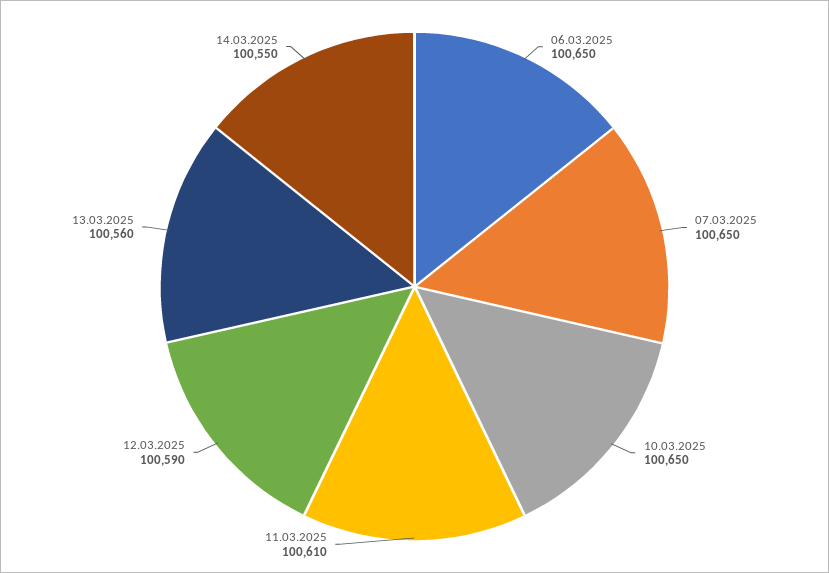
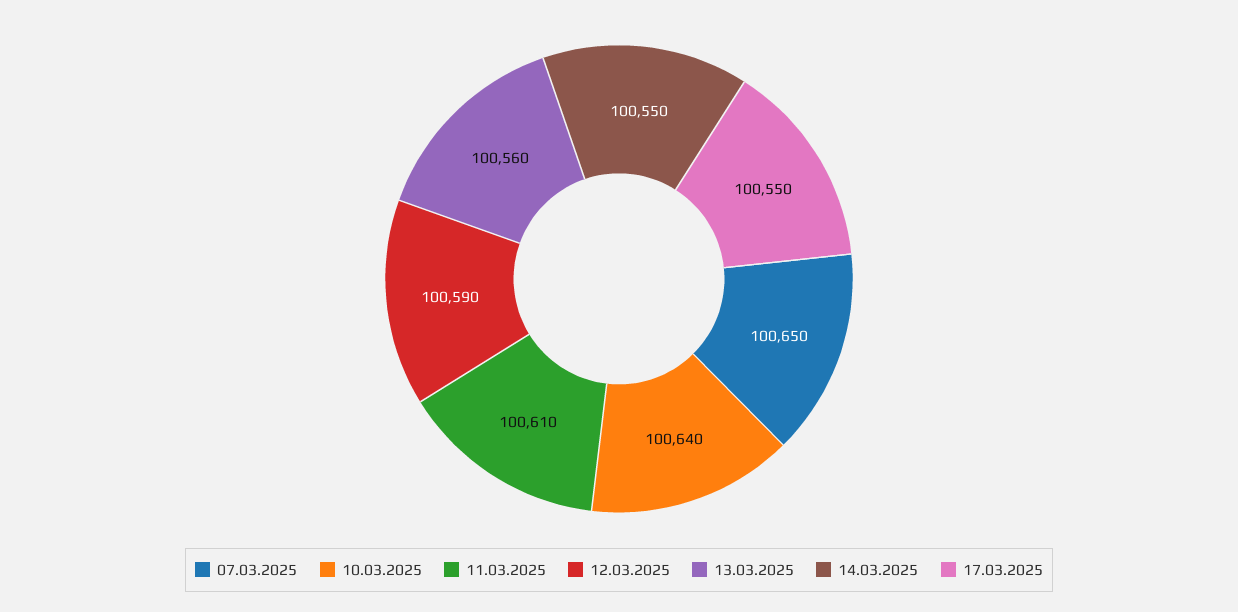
06.03.2025: 100650 -> none
10.03.2025: 100650 -> 100640
17.03.2025: none -> 100550

